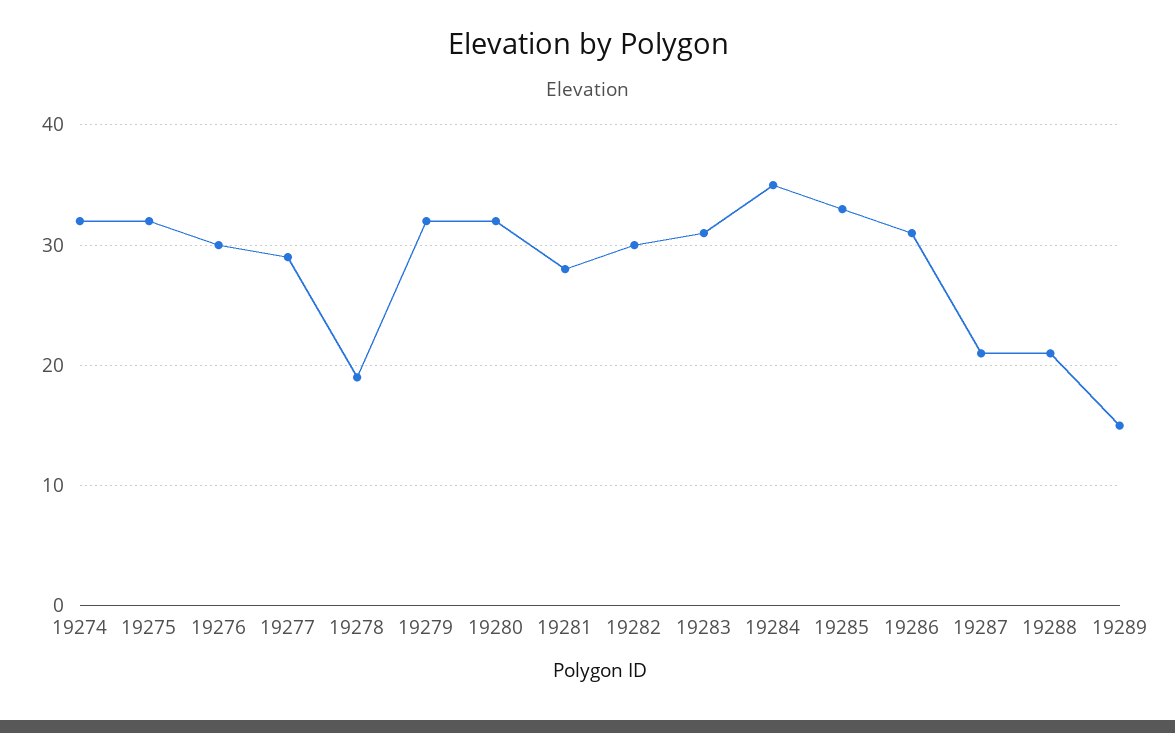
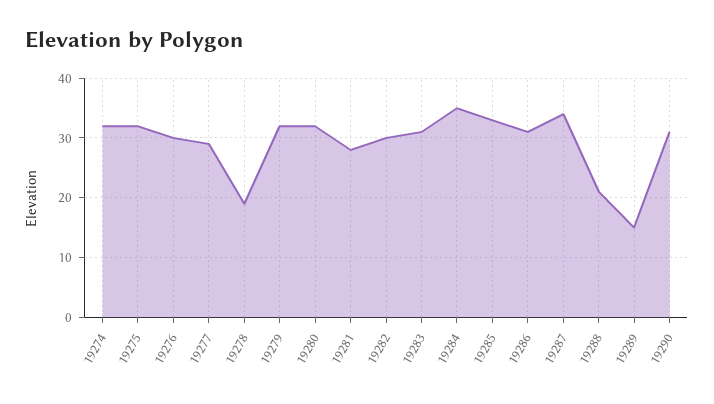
19287: 21 -> 35
19290: none -> 30

